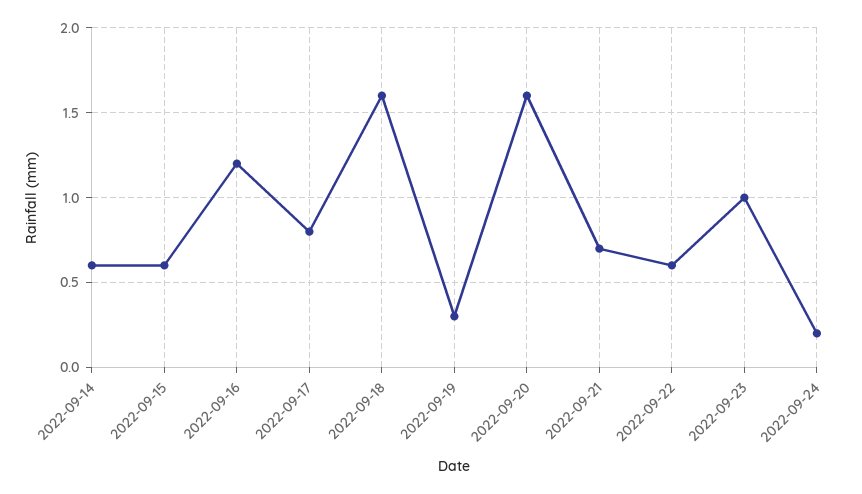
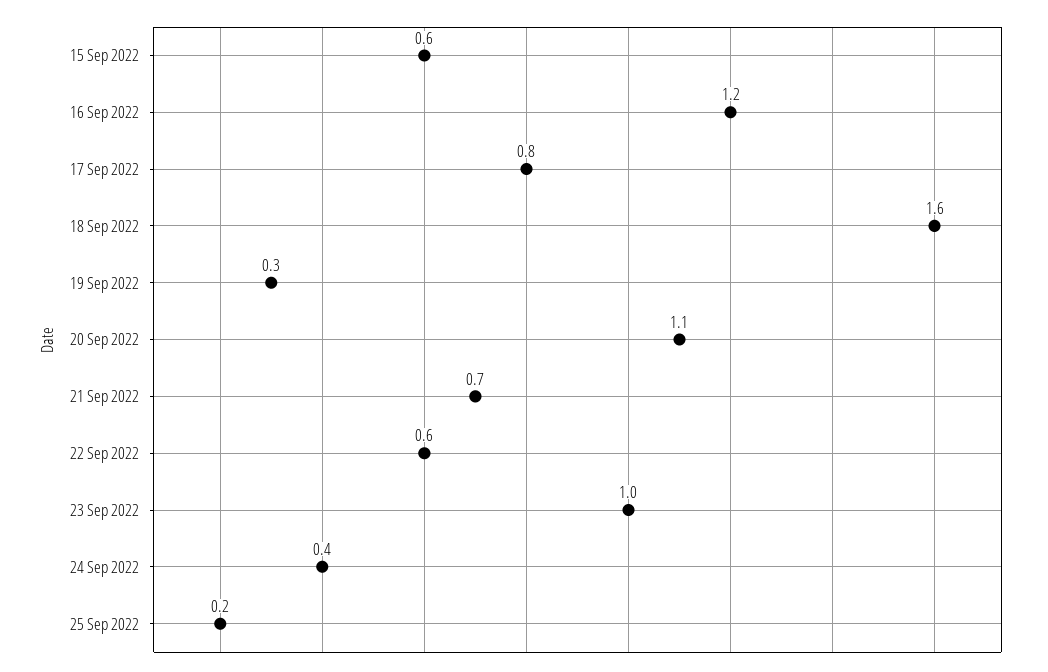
2022-09-14: 0.6 -> none
2022-09-20: 1.6 -> 1.1
2022-09-24: 0.2 -> 0.4
25 Sep 2022: none -> 0.2

